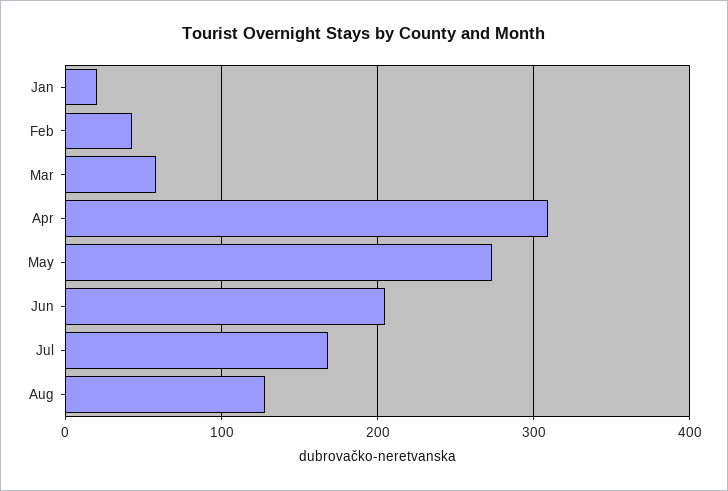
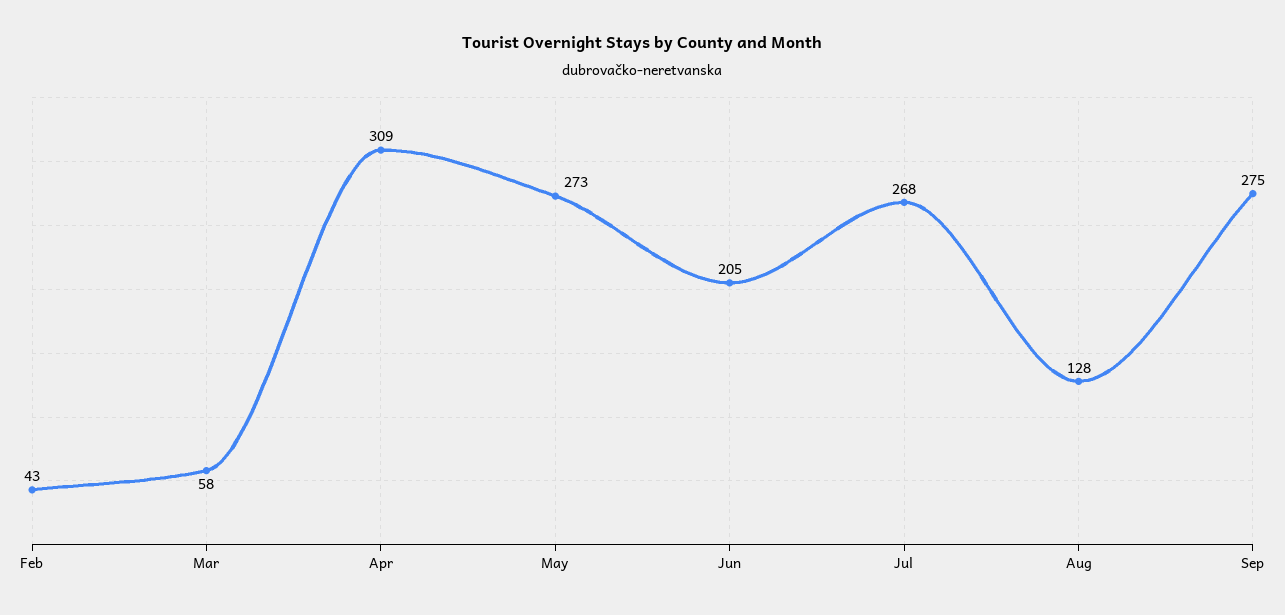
Jan: 20 -> none
Jul: 170 -> 268
Sep: none -> 275

